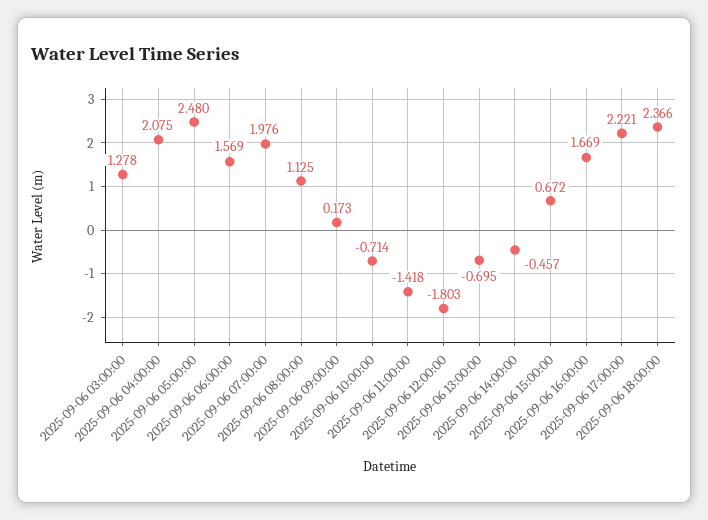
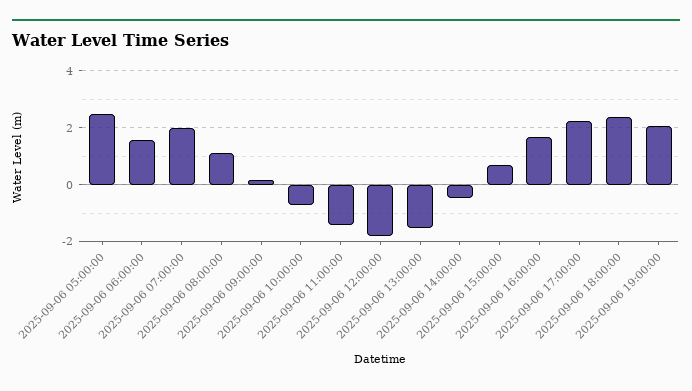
2025-09-06 03:00:00: 1.278 -> none
2025-09-06 04:00:00: 2.075 -> none
2025-09-06 13:00:00: -0.695 -> -1.5
2025-09-06 19:00:00: none -> 2

